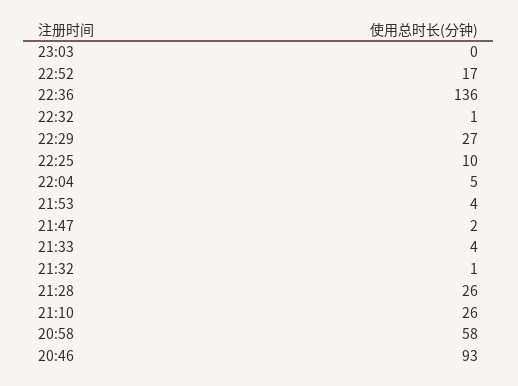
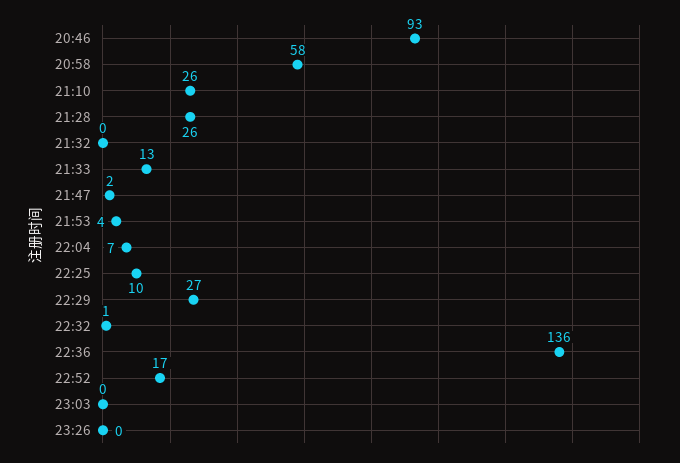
22:04: 5 -> 7
21:33: 4 -> 13
21:32: 1 -> 0
23:26: none -> 0

